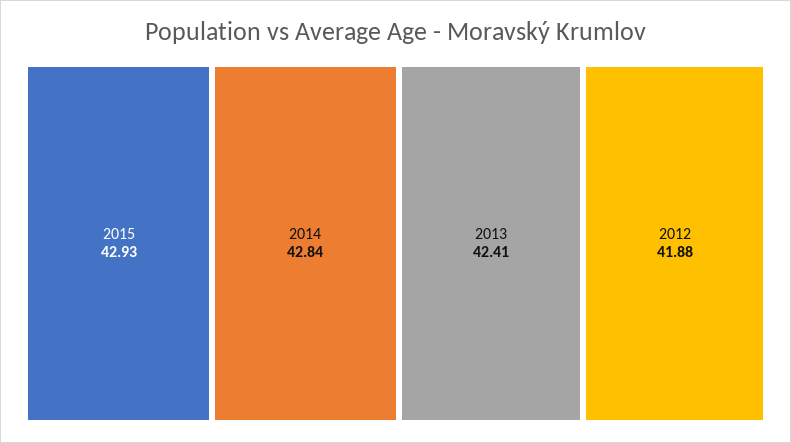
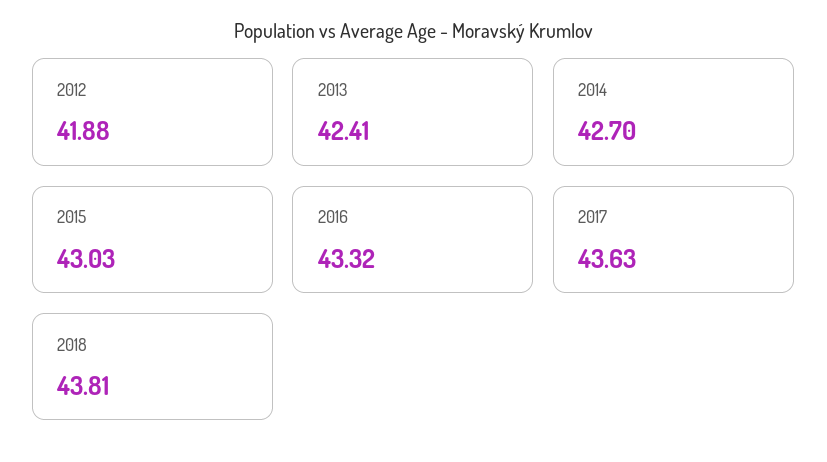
2015: 42.93 -> 43.03
2014: 42.84 -> 42.7
2016: none -> 43.32
2017: none -> 43.63
2018: none -> 43.81

